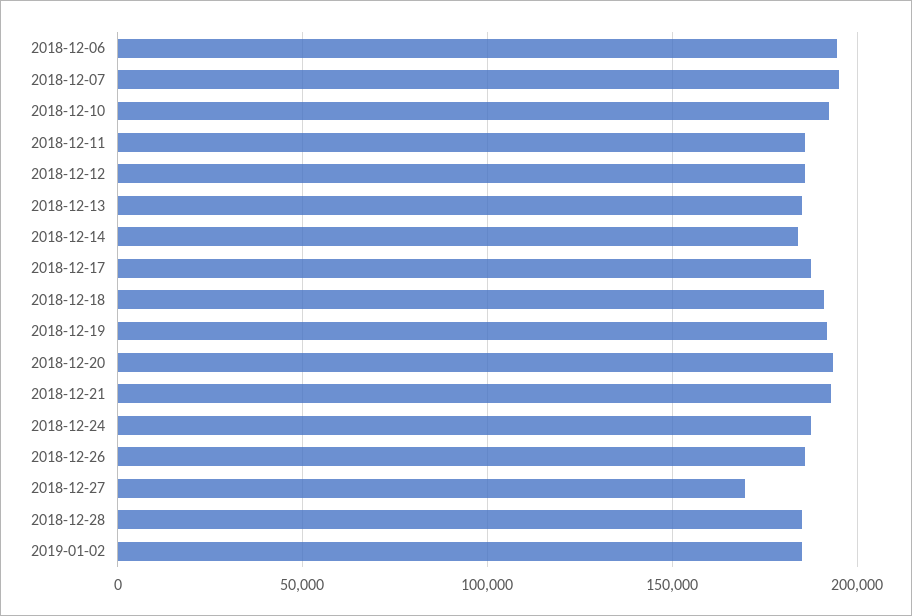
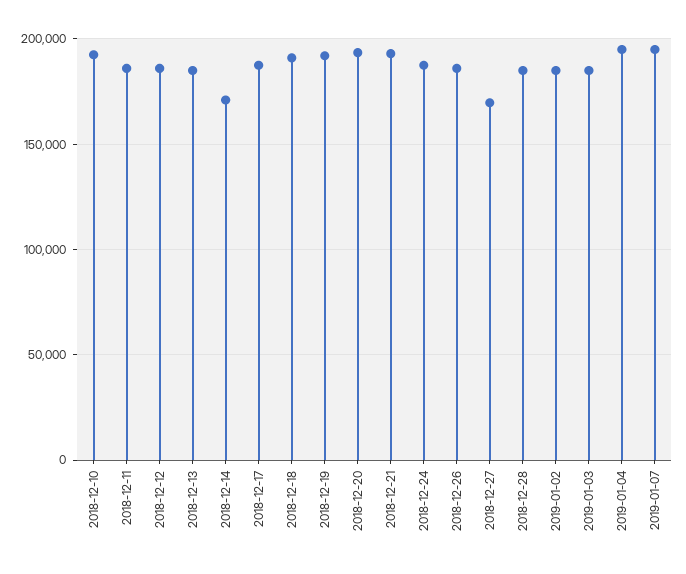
2018-12-06: 195000 -> none
2018-12-07: 195000 -> none
2018-12-14: 185000 -> 170000
2019-01-03: none -> 185000
2019-01-04: none -> 195000
2019-01-07: none -> 195000

